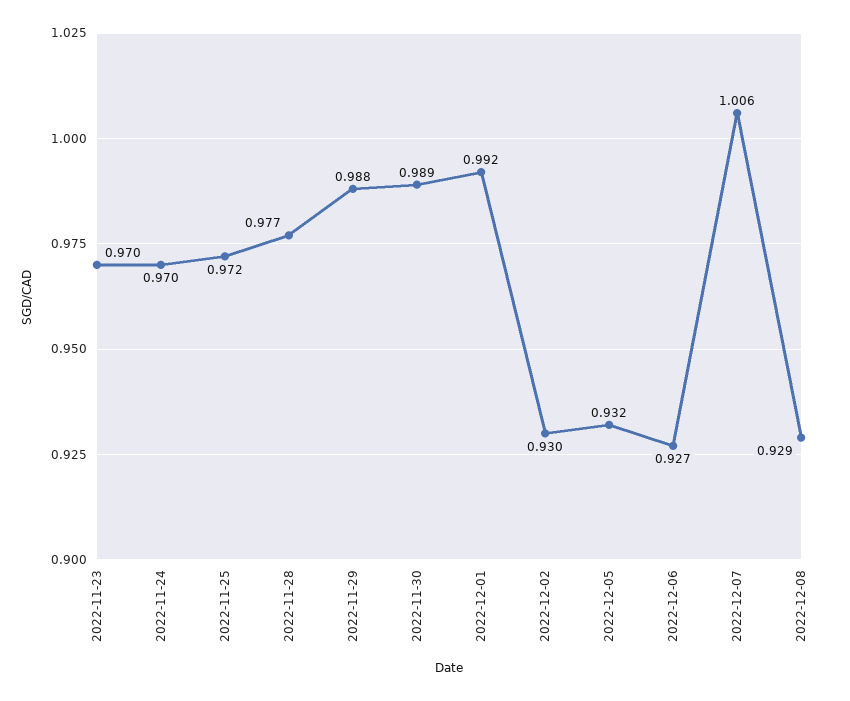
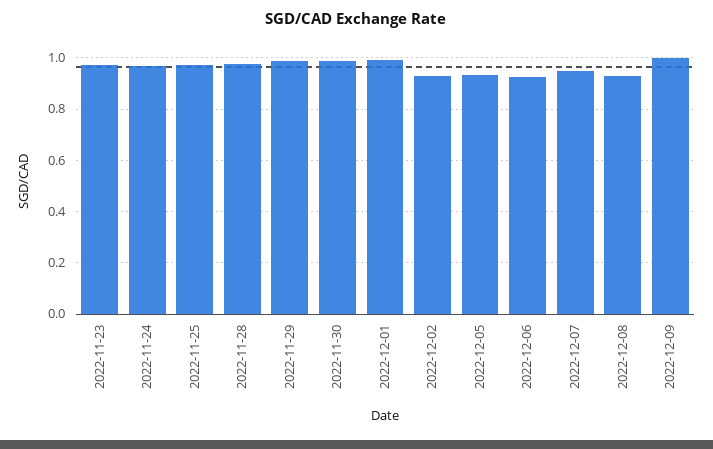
2022-12-07: 1.006 -> 0.95
2022-12-09: none -> 1

